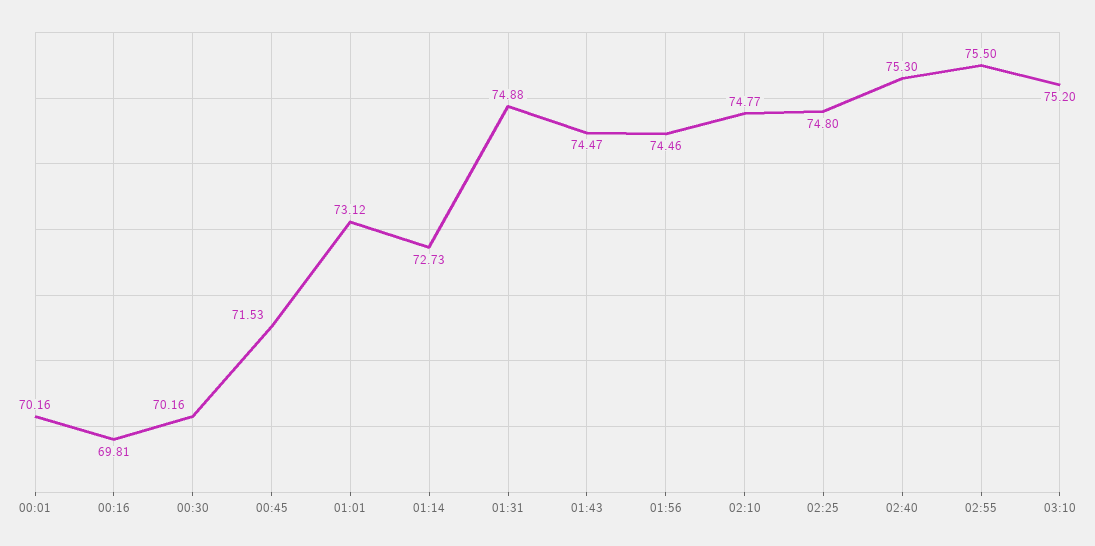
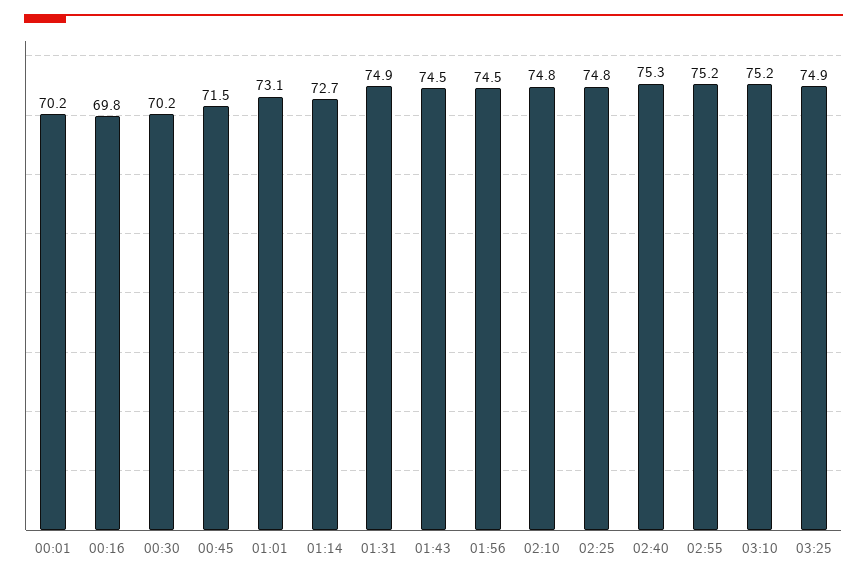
02:55: 75.5 -> 75.2
03:25: none -> 74.9

